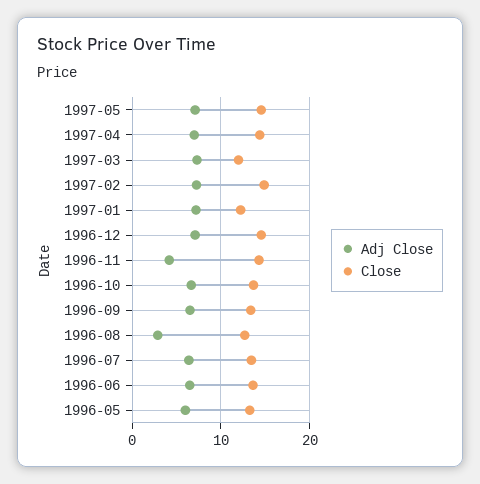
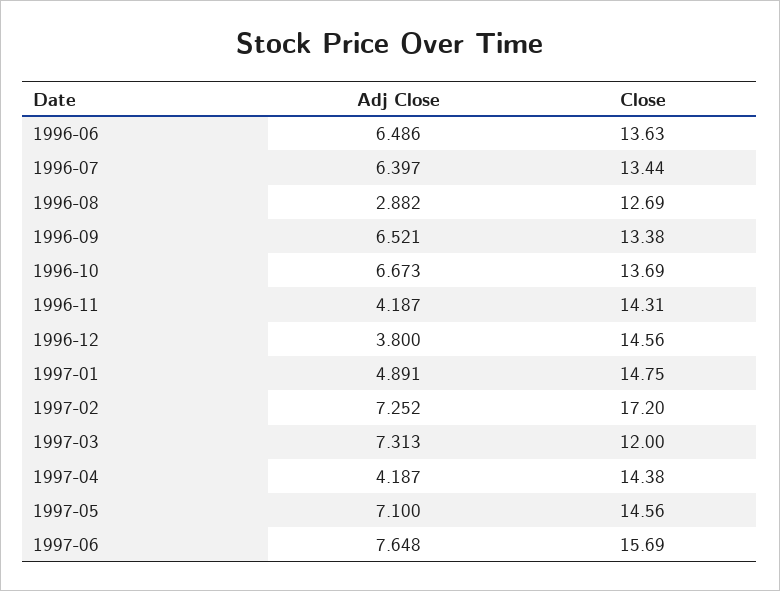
Adj Close, 1997-04: 7 -> 4.187
Close, 1997-02: 15 -> 17.2
Adj Close, 1997-01: 7 -> 4.891
Close, 1997-01: 12 -> 14.75
Adj Close, 1996-12: 7 -> 3.8
Adj Close, 1996-05: 6 -> none
Close, 1996-05: 13 -> none
Adj Close, 1997-06: none -> 7.648
Close, 1997-06: none -> 15.69

